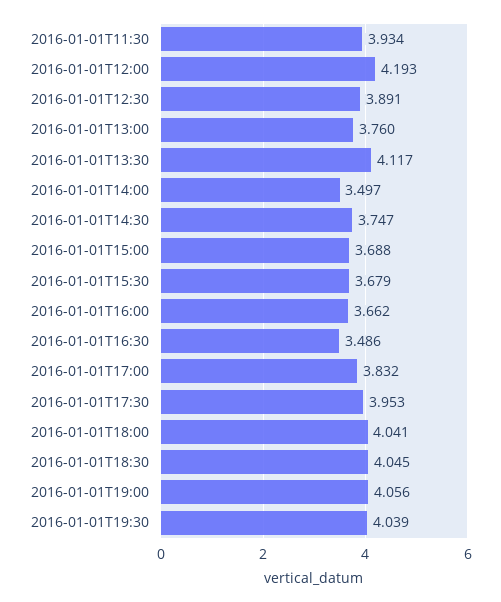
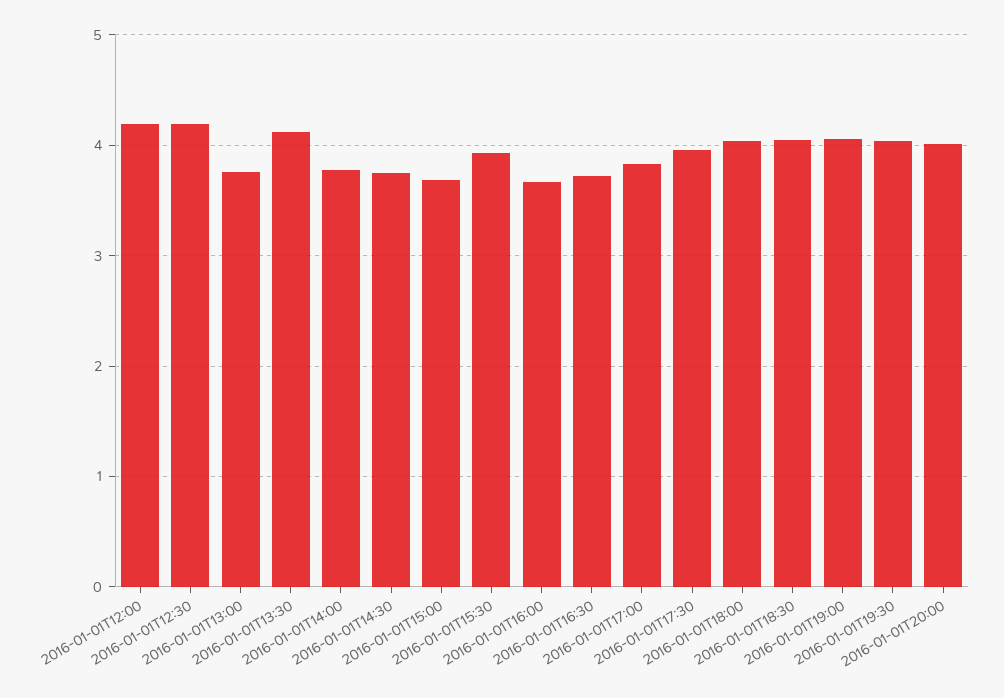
2016-01-01T11:30: 3.934 -> none
2016-01-01T12:30: 3.891 -> 4.2
2016-01-01T14:00: 3.497 -> 3.8
2016-01-01T15:30: 3.679 -> 3.9
2016-01-01T16:30: 3.486 -> 3.7
2016-01-01T20:00: none -> 4

